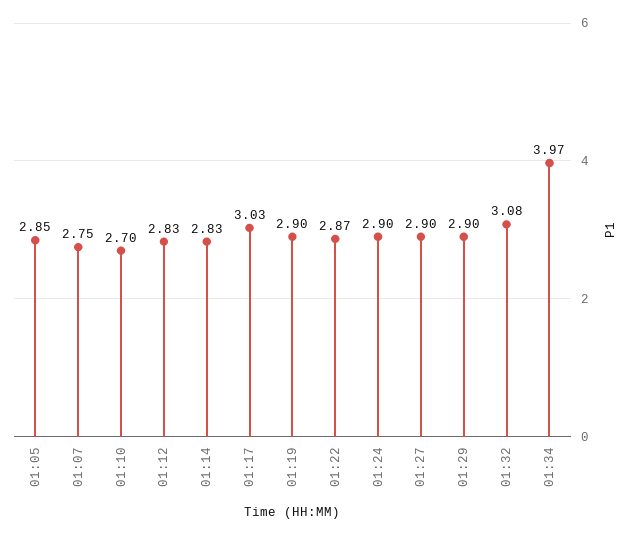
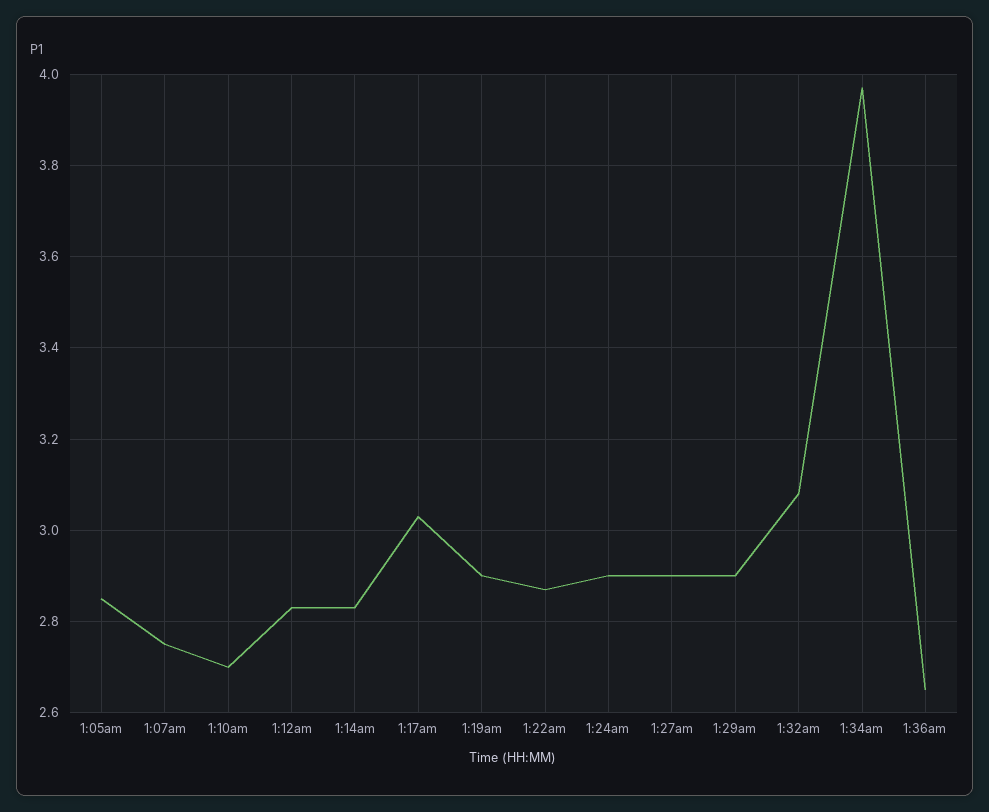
1:36am: none -> 2.65

